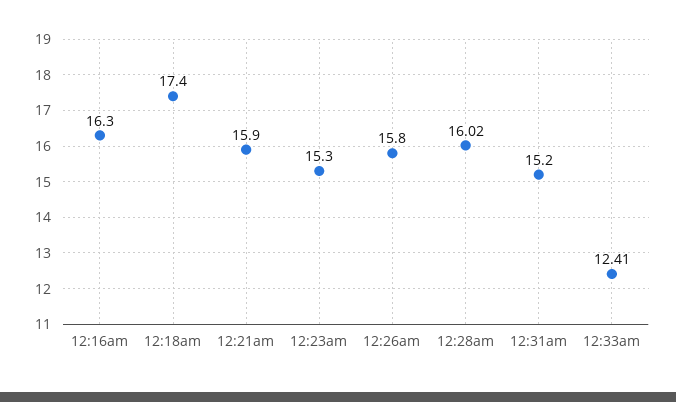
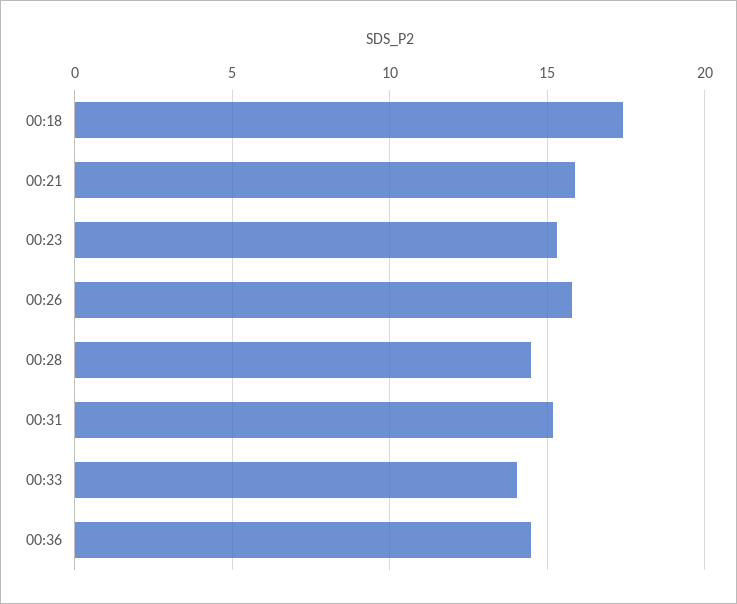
12:16am: 16.3 -> none
12:28am: 16.02 -> 14.5
12:33am: 12.41 -> 14
00:36: none -> 14.5

